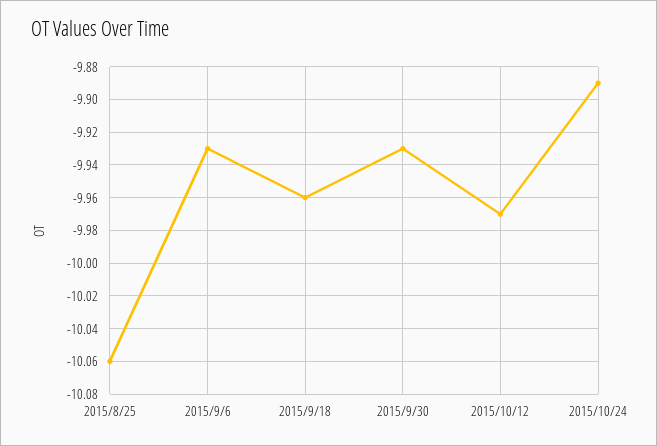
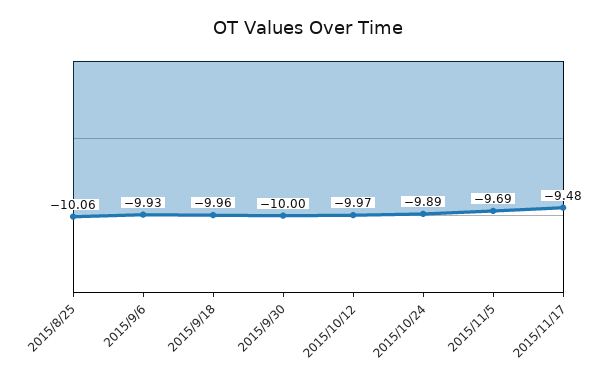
2015/9/30: -9.93 -> -10
2015/11/5: none -> -9.69
2015/11/17: none -> -9.48

